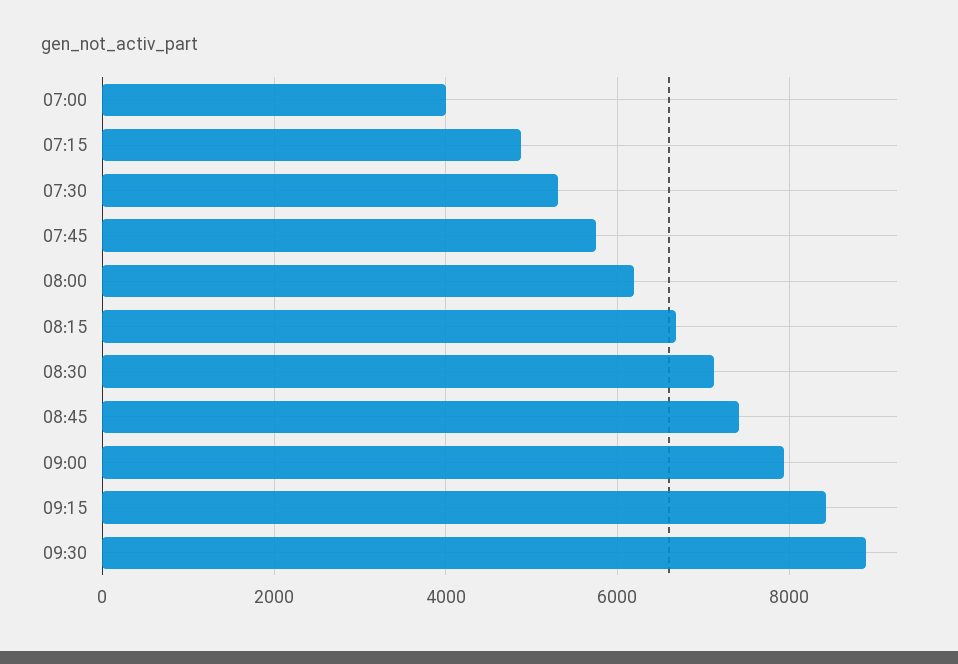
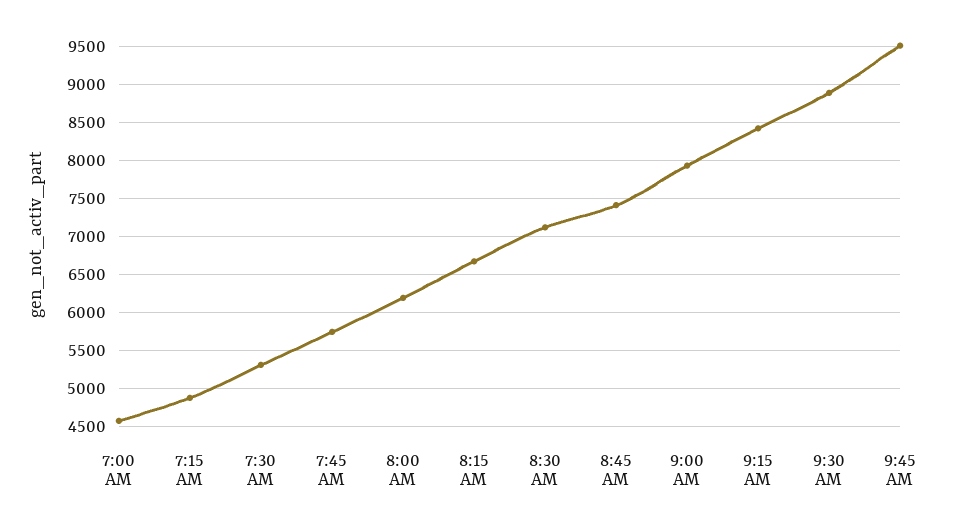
07:00: 4000 -> 4600
9:45 AM: none -> 9500

